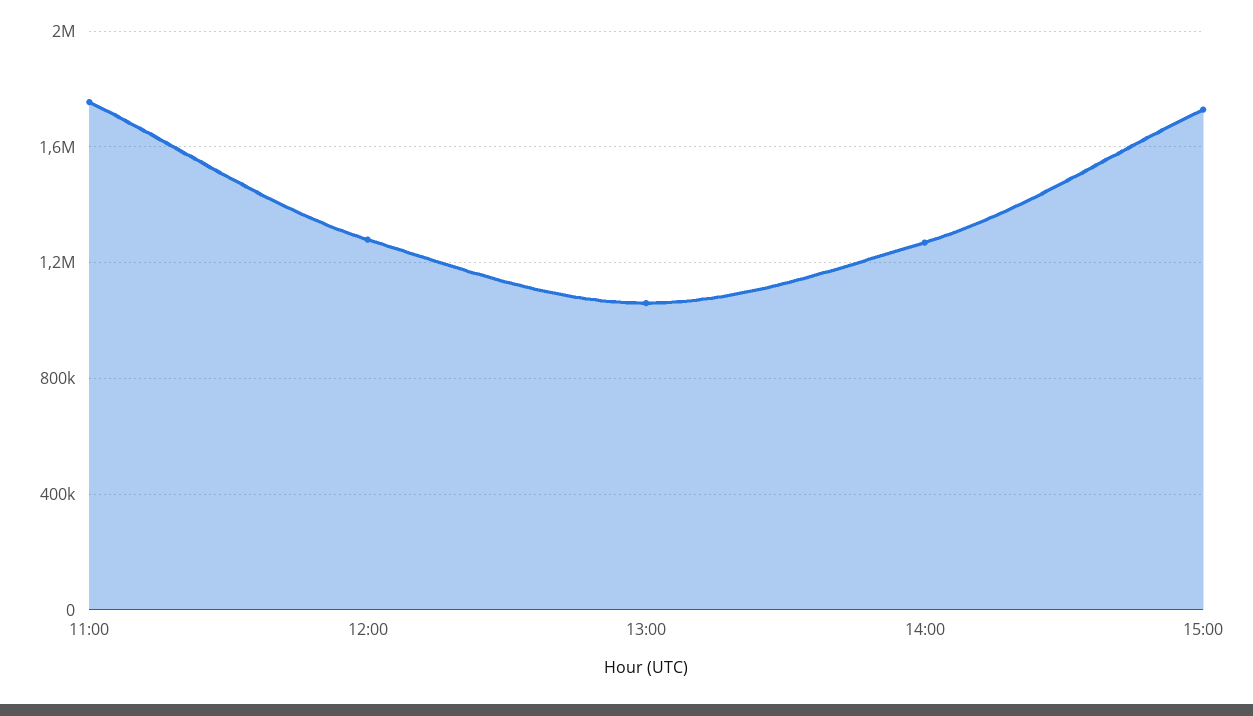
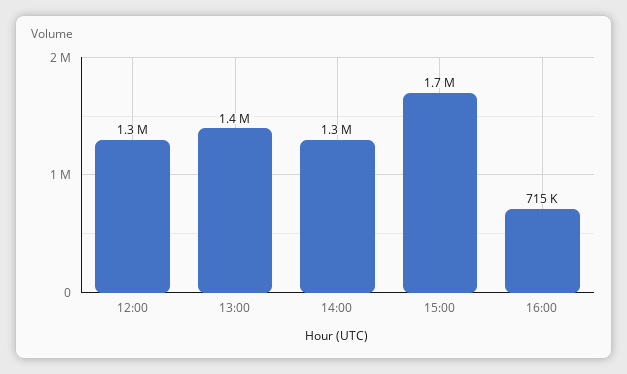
11:00: 1750000 -> none
13:00: 1050000 -> 1400000
16:00: none -> 715000

